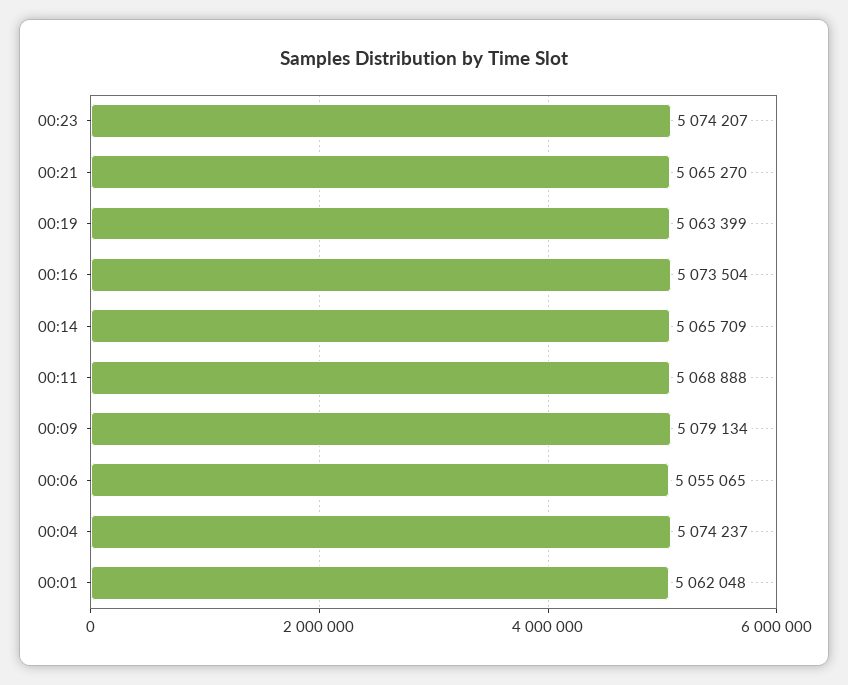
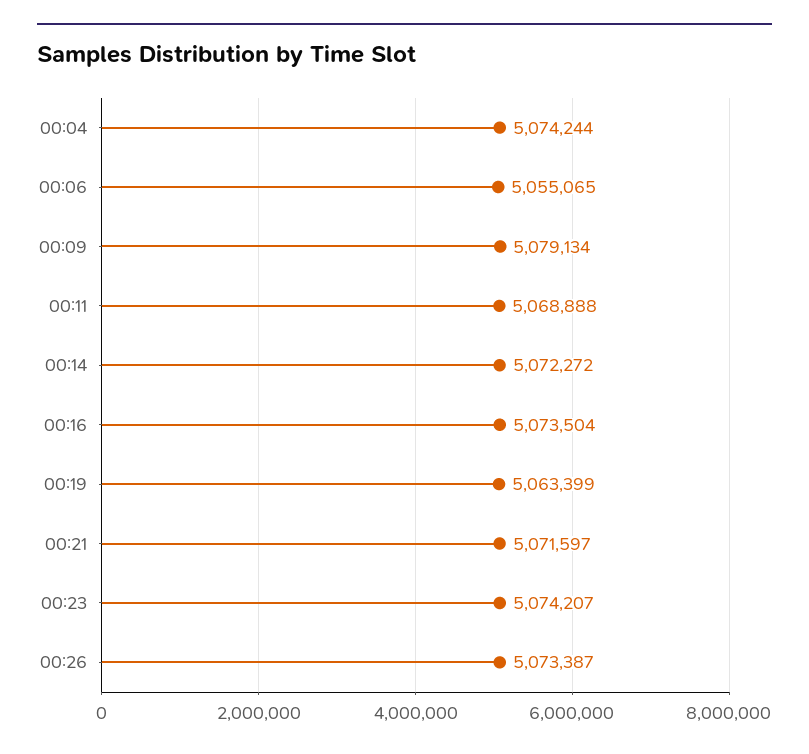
00:21: 5065270 -> 5071597
00:14: 5065709 -> 5072272
00:04: 5074237 -> 5074244
00:01: 5062048 -> none
00:26: none -> 5073387

